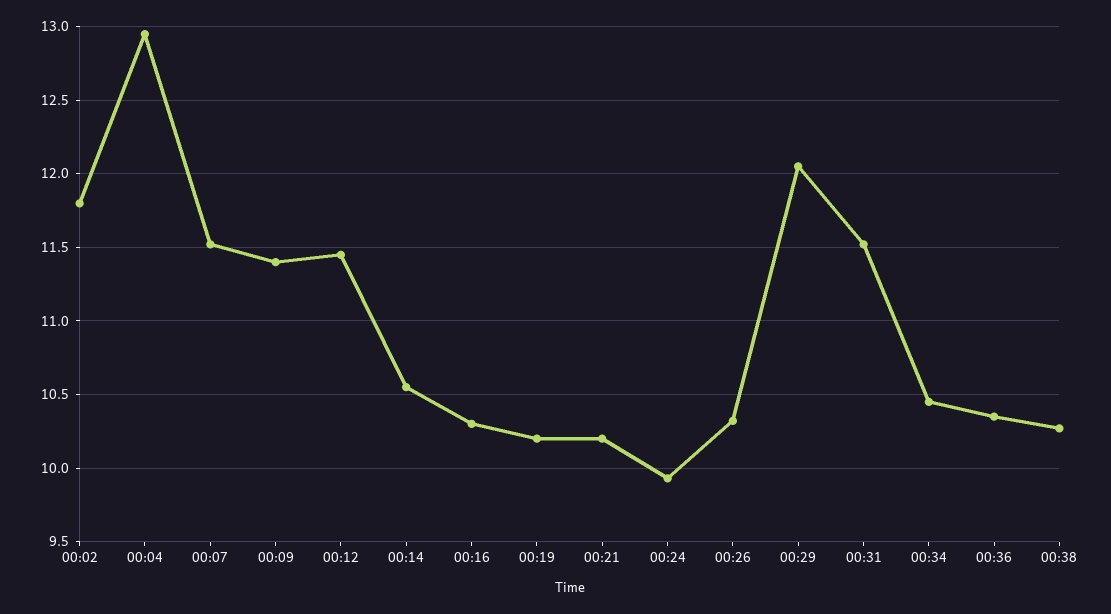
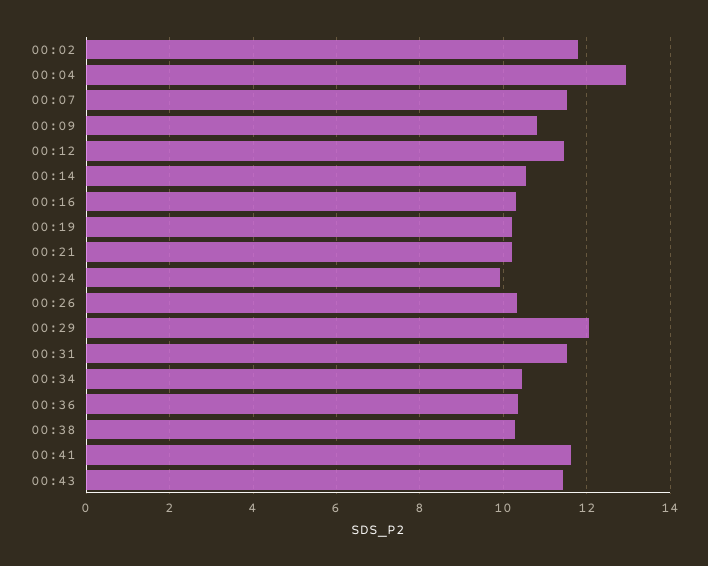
00:09: 11.4 -> 10.8
00:41: none -> 11.6
00:43: none -> 11.4

